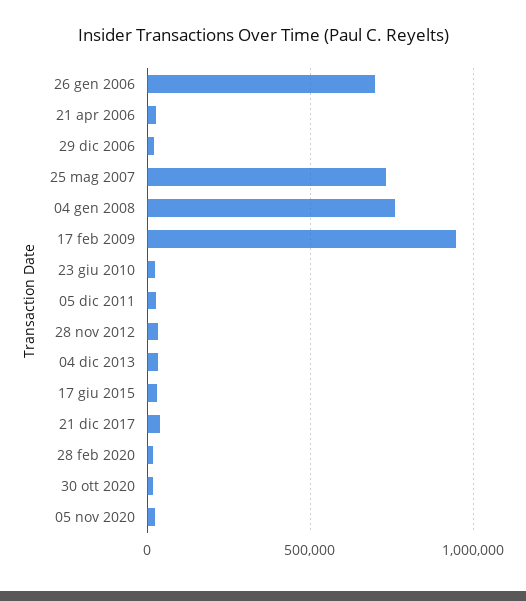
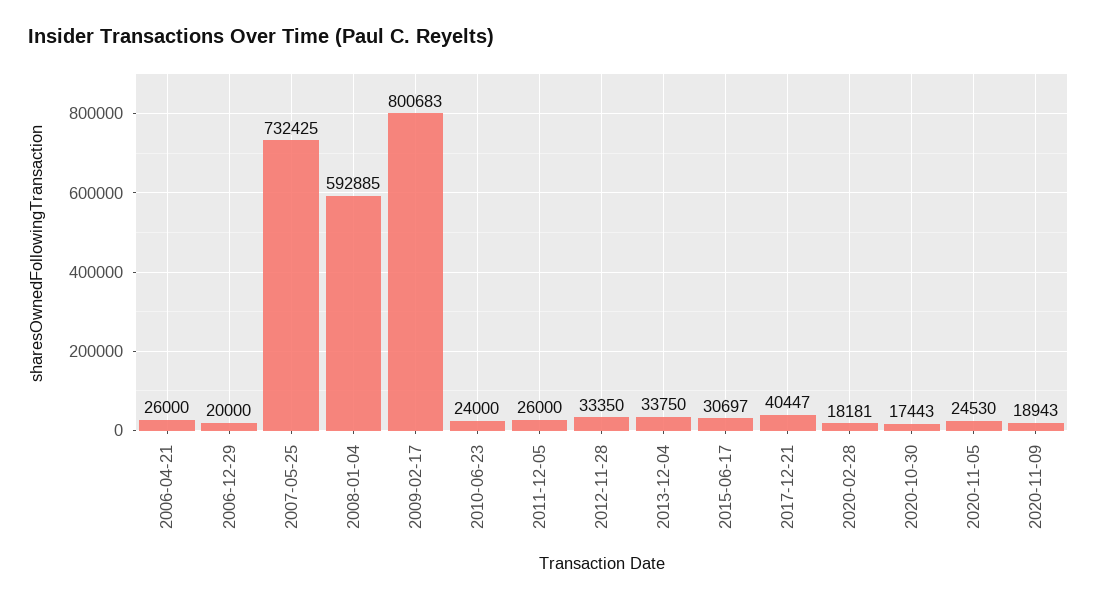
26 gen 2006: 700000 -> none
04 gen 2008: 750000 -> 592885
17 feb 2009: 950000 -> 800683
2020-11-09: none -> 18943

